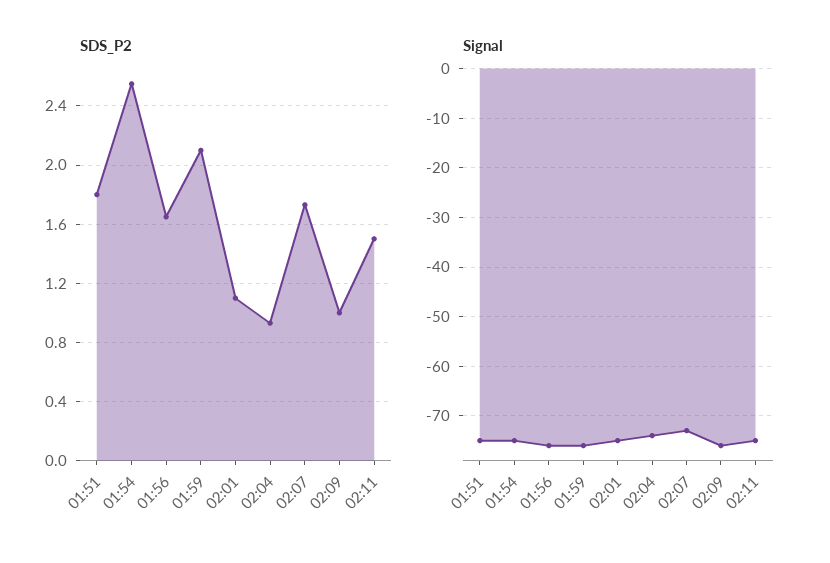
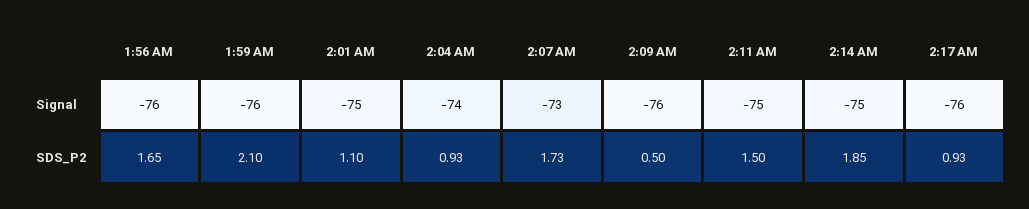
SDS_P2, 01:51: 1.8 -> none
SDS_P2, 01:54: 2.55 -> none
SDS_P2, 02:09: 1 -> 0.5
Signal, 01:51: -75 -> none
Signal, 01:54: -75 -> none
Signal, 2:14 AM: none -> -75
Signal, 2:17 AM: none -> -76
SDS_P2, 2:14 AM: none -> 1.85
SDS_P2, 2:17 AM: none -> 0.93

